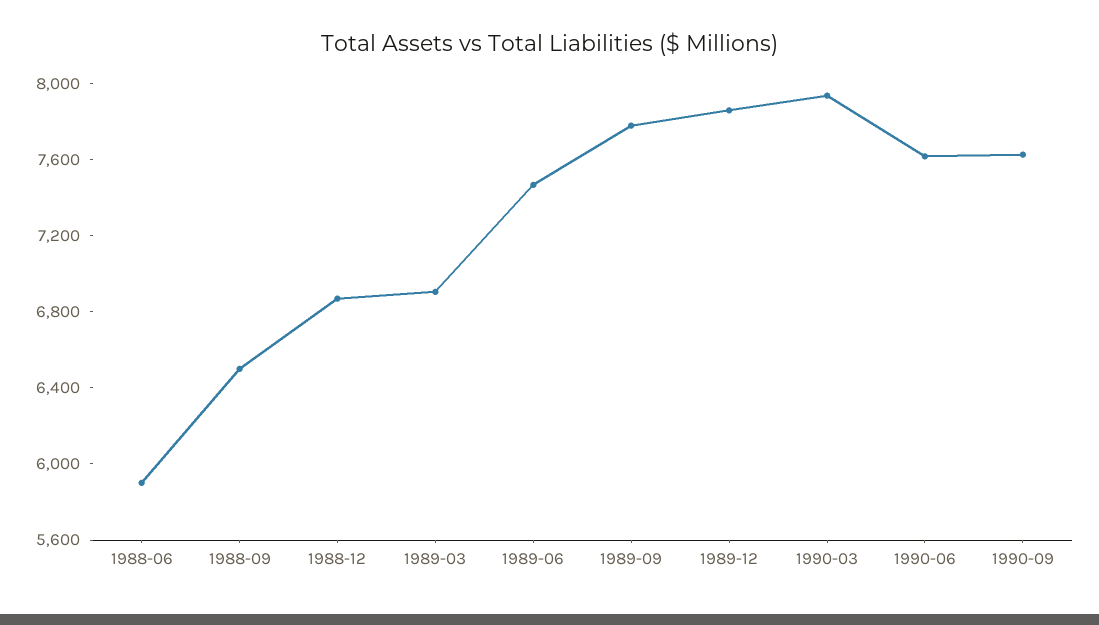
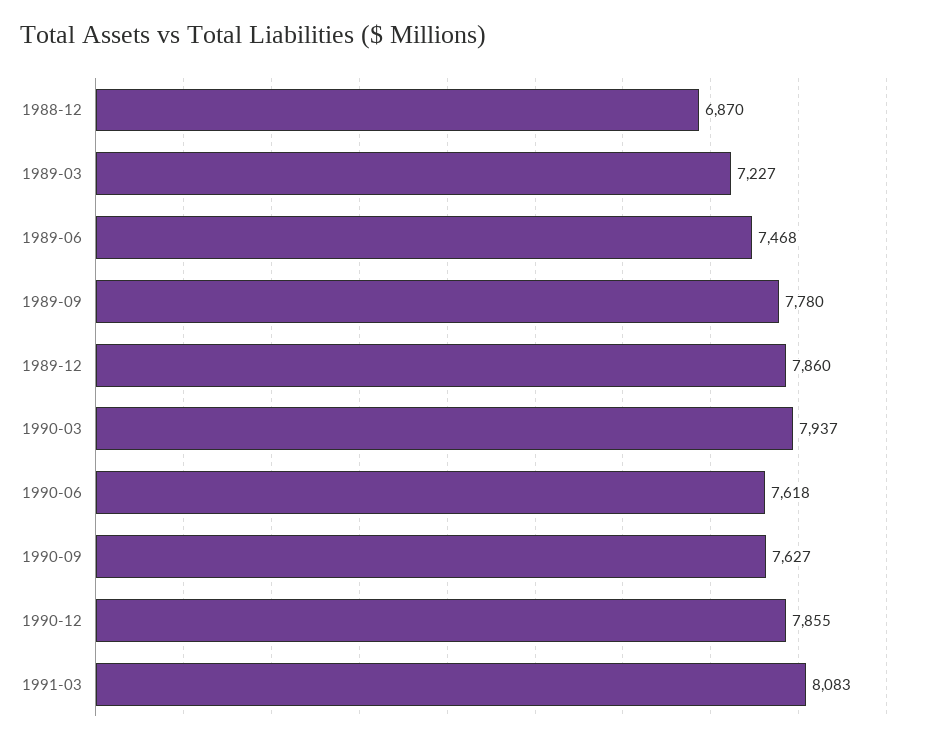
1988-06: 5900 -> none
1988-09: 6500 -> none
1989-03: 6900 -> 7227
1990-12: none -> 7855
1991-03: none -> 8083

